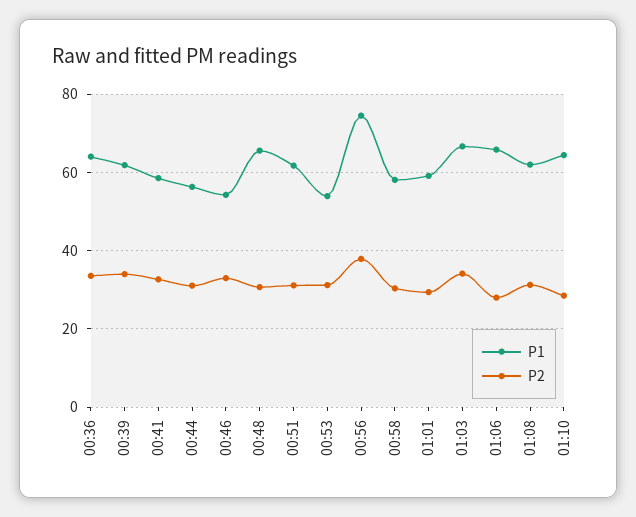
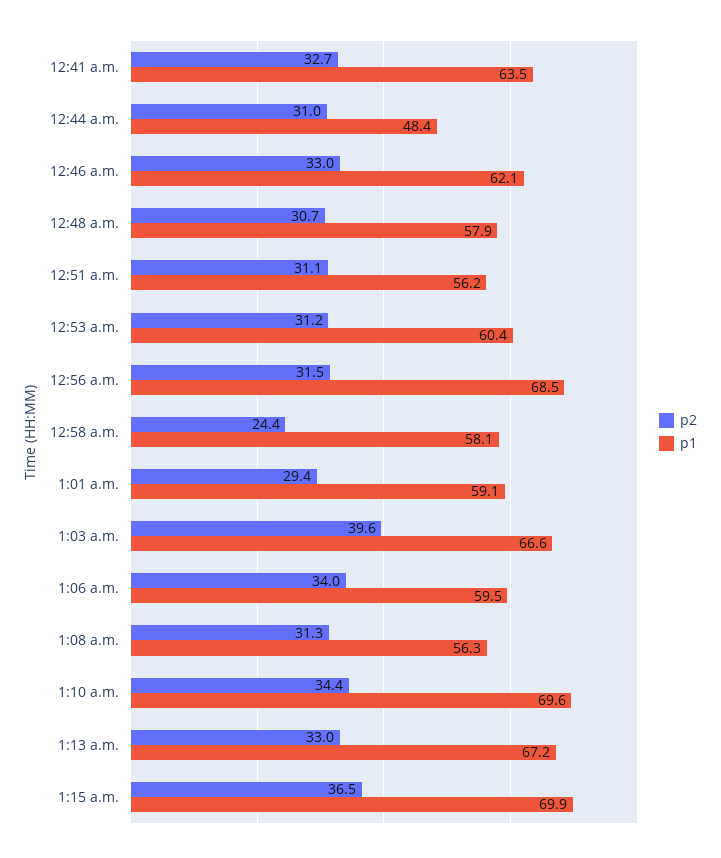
P1, 00:36: 64 -> none
P2, 00:36: 34 -> none
P1, 00:39: 62 -> none
P2, 00:39: 34 -> none
P1, 00:41: 58 -> 63.5
P1, 00:44: 56 -> 48.4
P1, 00:46: 54 -> 62.1
P1, 00:48: 66 -> 57.9
P1, 00:51: 62 -> 56.2
P1, 00:53: 54 -> 60.4
P1, 00:56: 74 -> 68.5
P2, 00:56: 38 -> 31.5
P2, 00:58: 30 -> 24.4
P2, 01:03: 34 -> 39.6
P1, 01:06: 66 -> 59.5
P2, 01:06: 28 -> 34
P1, 01:08: 62 -> 56.3
P1, 01:10: 64 -> 69.6
P2, 01:10: 28 -> 34.4
P2, 1:13 a.m.: none -> 33
P1, 1:13 a.m.: none -> 67.2
P2, 1:15 a.m.: none -> 36.5
P1, 1:15 a.m.: none -> 69.9

